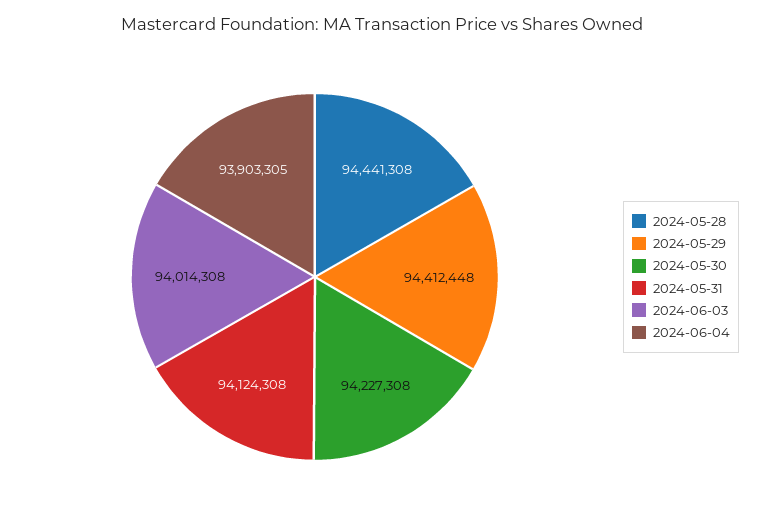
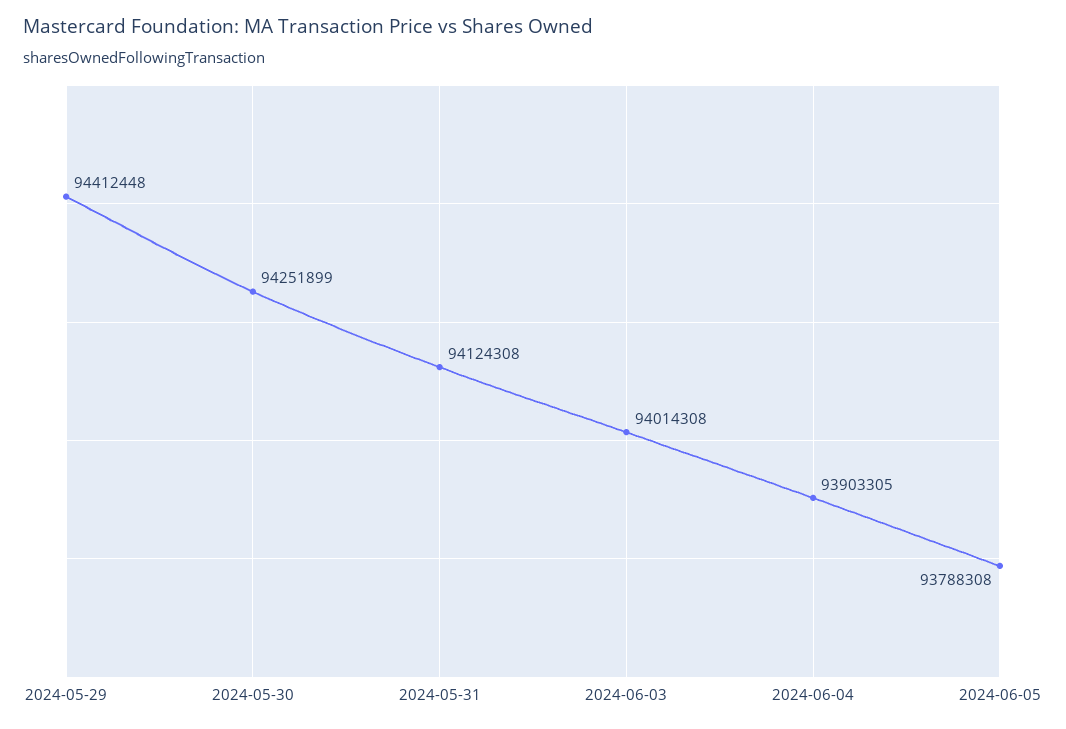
2024-05-28: 94441308 -> none
2024-05-30: 94227308 -> 94251899
2024-06-05: none -> 93788308

